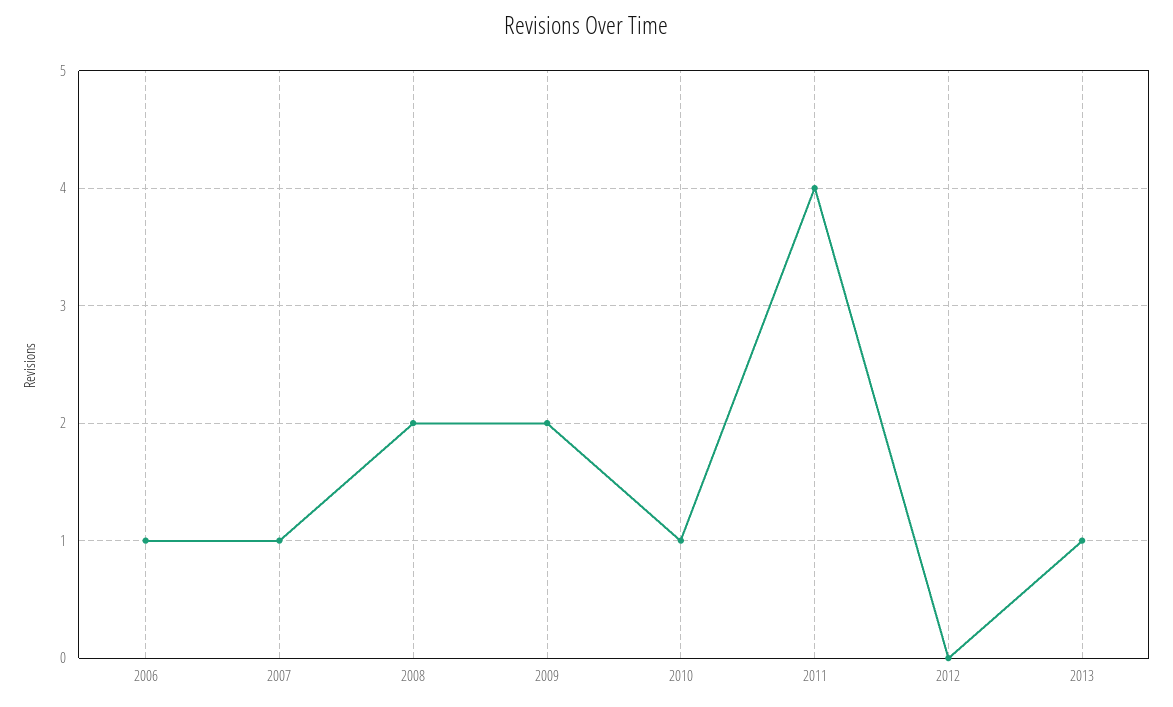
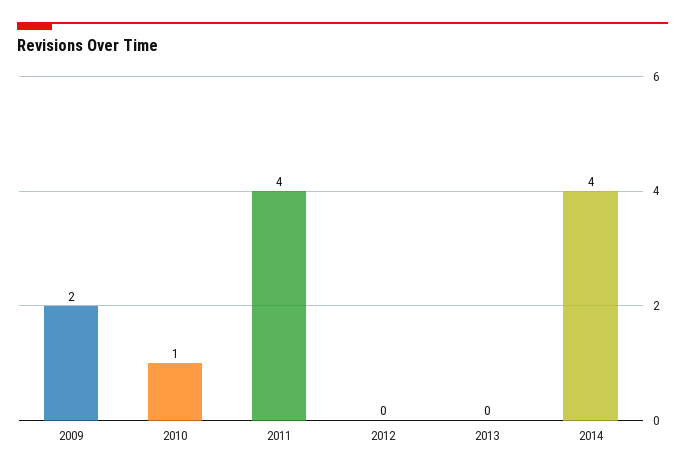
2006: 1 -> none
2007: 1 -> none
2008: 2 -> none
2013: 1 -> 0
2014: none -> 4

